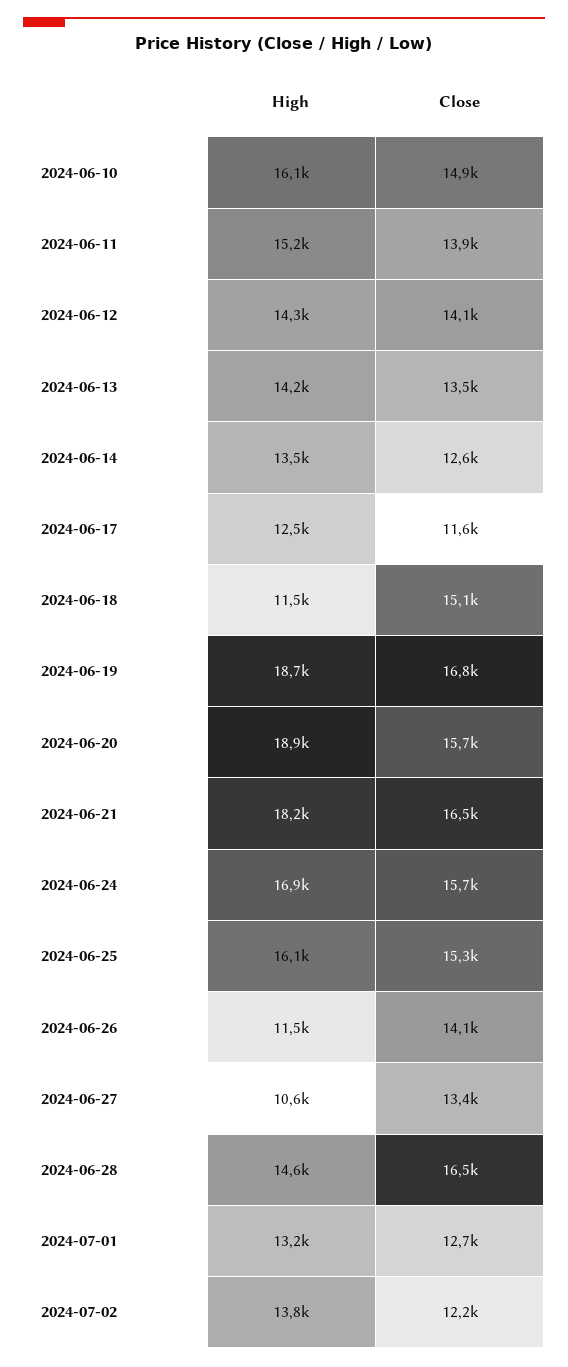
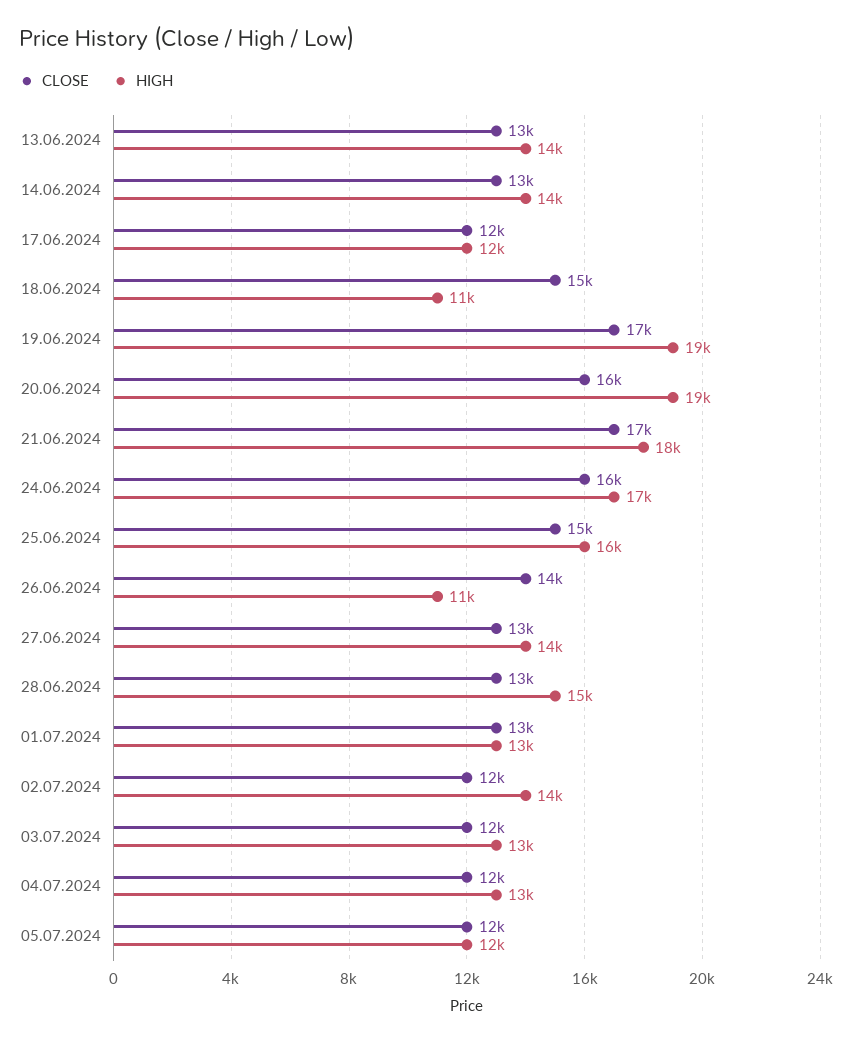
High, 2024-06-10: 16100 -> none
Close, 2024-06-10: 14900 -> none
High, 2024-06-11: 15200 -> none
Close, 2024-06-11: 13900 -> none
High, 2024-06-12: 14300 -> none
Close, 2024-06-12: 14100 -> none
High, 2024-06-27: 10600 -> 14000
Close, 2024-06-28: 16500 -> 13000
Close, 03.07.2024: none -> 12000
High, 03.07.2024: none -> 13000
Close, 04.07.2024: none -> 12000
High, 04.07.2024: none -> 13000
Close, 05.07.2024: none -> 12000
High, 05.07.2024: none -> 12000

